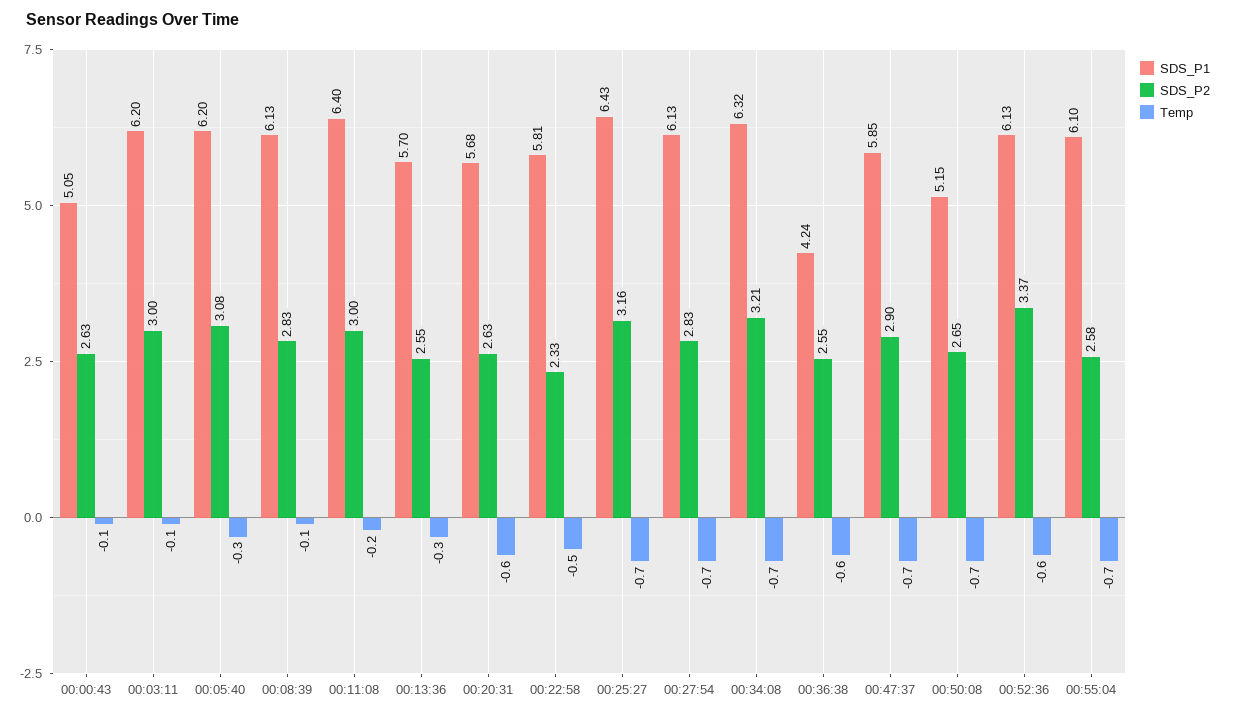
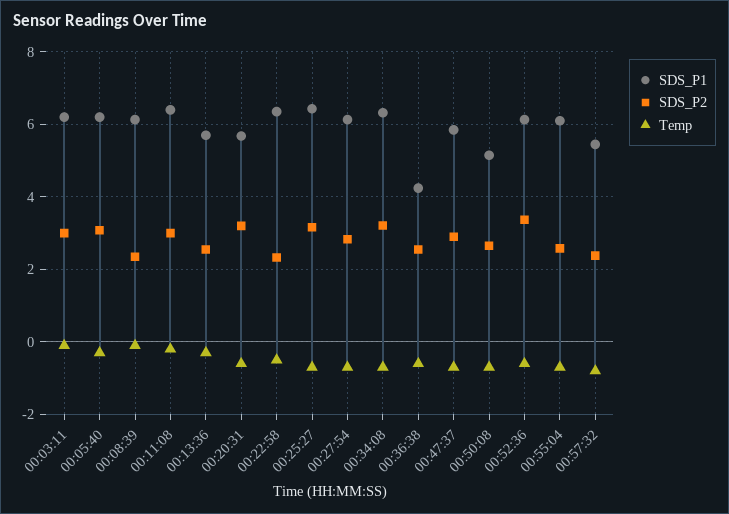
SDS_P1, 00:00:43: 5.05 -> none
SDS_P2, 00:00:43: 2.63 -> none
Temp, 00:00:43: -0.1 -> none
SDS_P2, 00:08:39: 2.83 -> 2.4
SDS_P2, 00:20:31: 2.63 -> 3.2
SDS_P1, 00:22:58: 5.81 -> 6.4
SDS_P1, 00:57:32: none -> 5.4
SDS_P2, 00:57:32: none -> 2.4
Temp, 00:57:32: none -> -0.8

